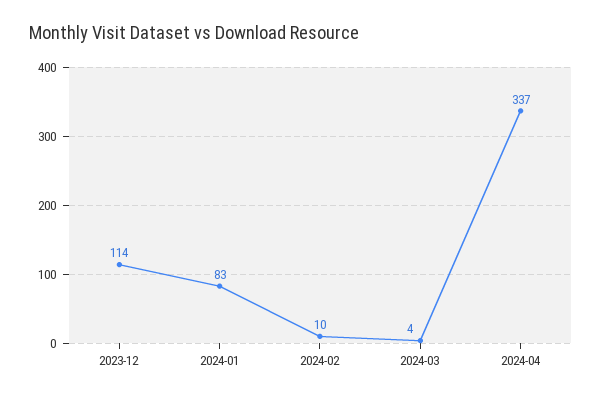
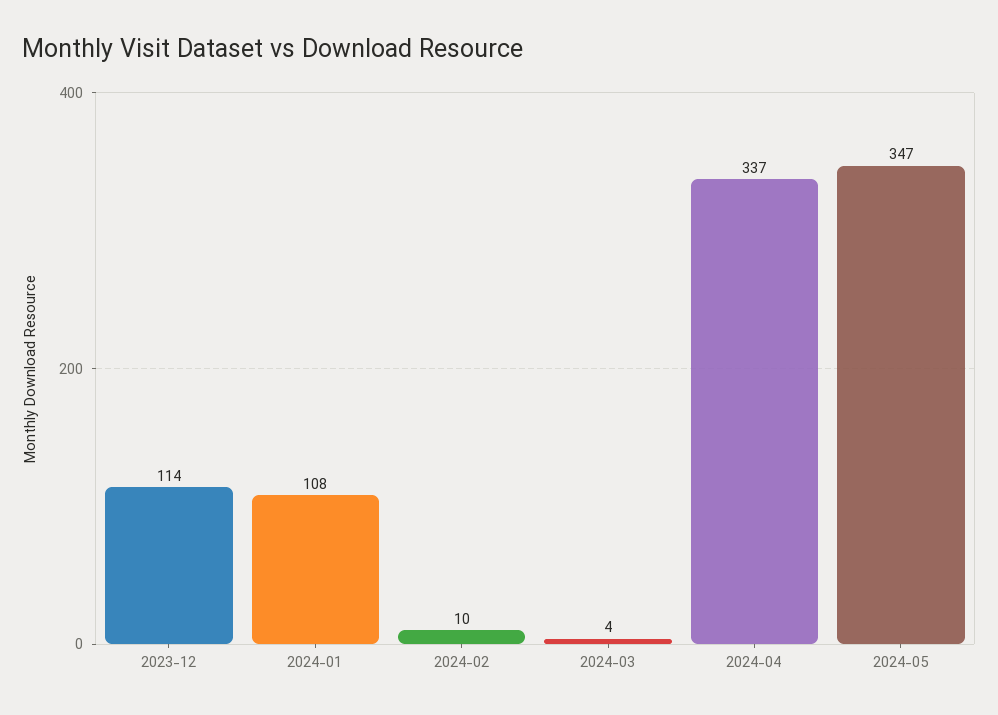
2024-01: 83 -> 108
2024-05: none -> 347

